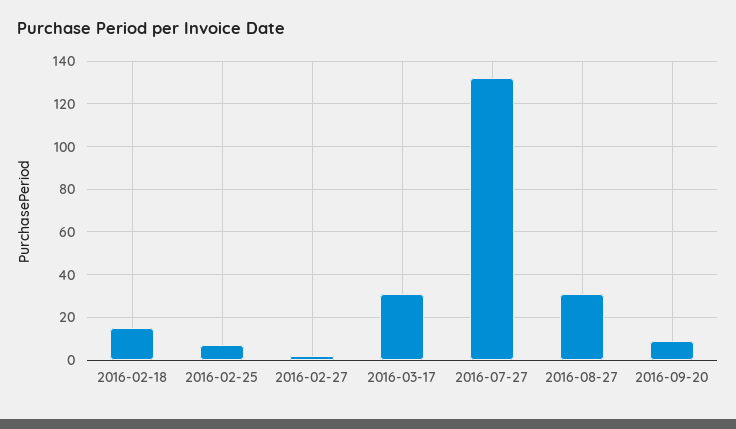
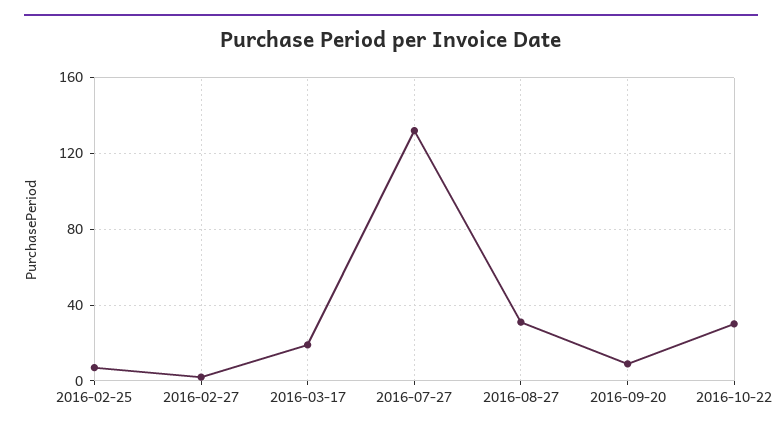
2016-02-18: 15 -> none
2016-03-17: 30 -> 20
2016-10-22: none -> 30

